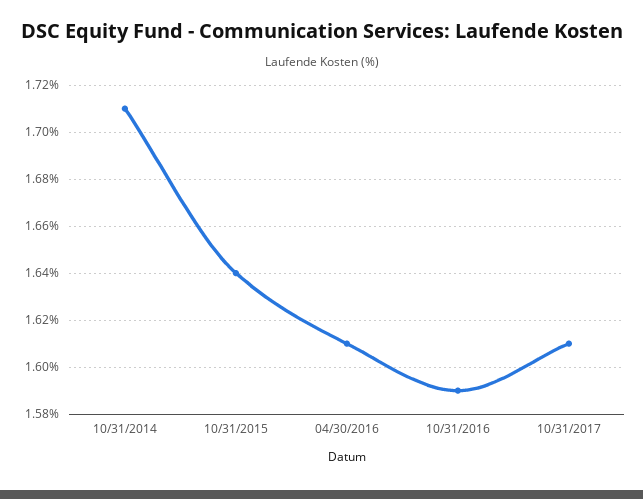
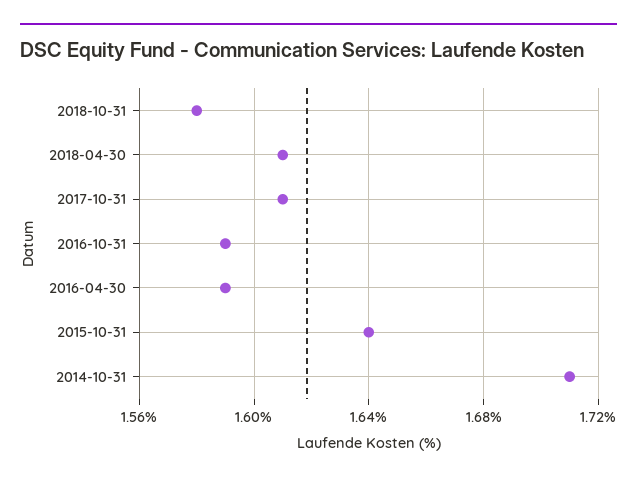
04/30/2016: 1.61 -> 1.59
2018-10-31: none -> 1.58
2018-04-30: none -> 1.61

